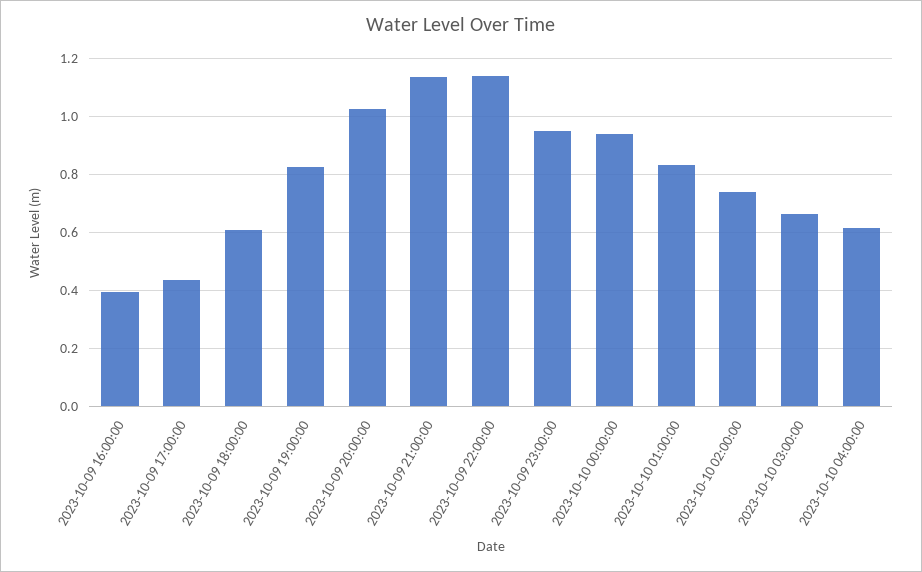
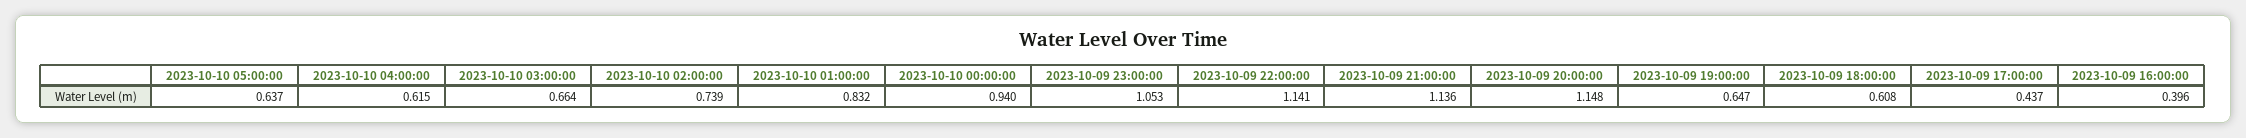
2023-10-09 19:00:00: 0.825 -> 0.647
2023-10-09 20:00:00: 1.025 -> 1.148
2023-10-09 23:00:00: 0.95 -> 1.053
2023-10-10 05:00:00: none -> 0.637

